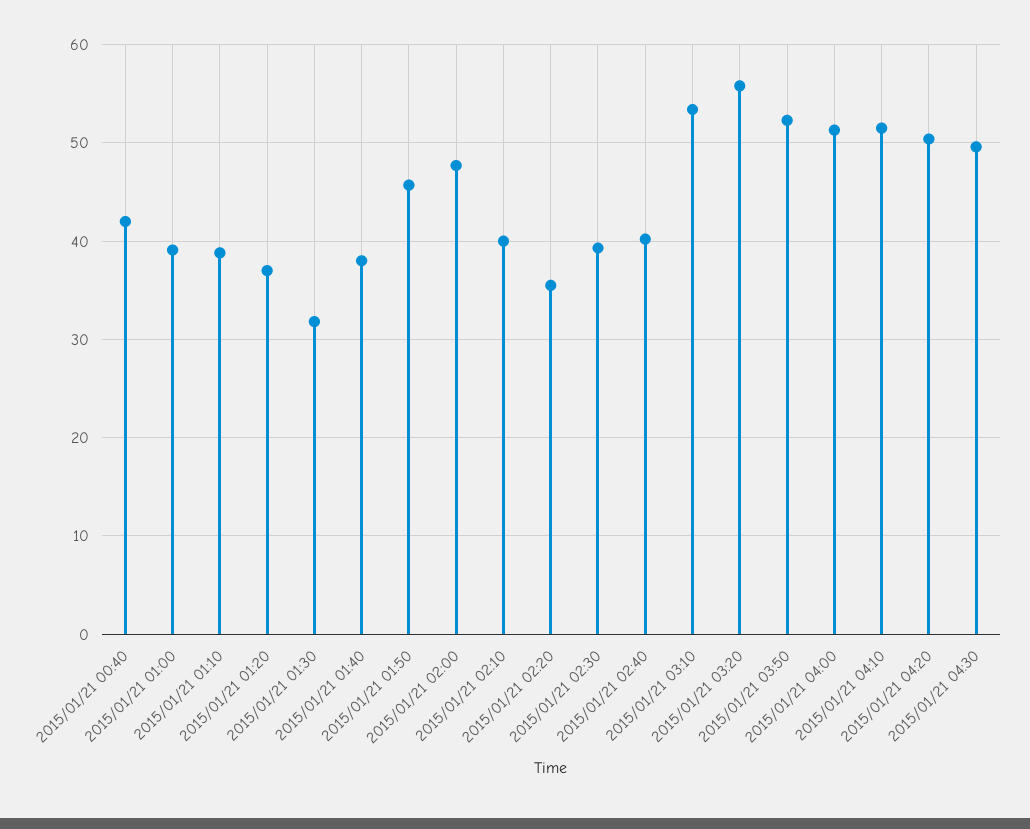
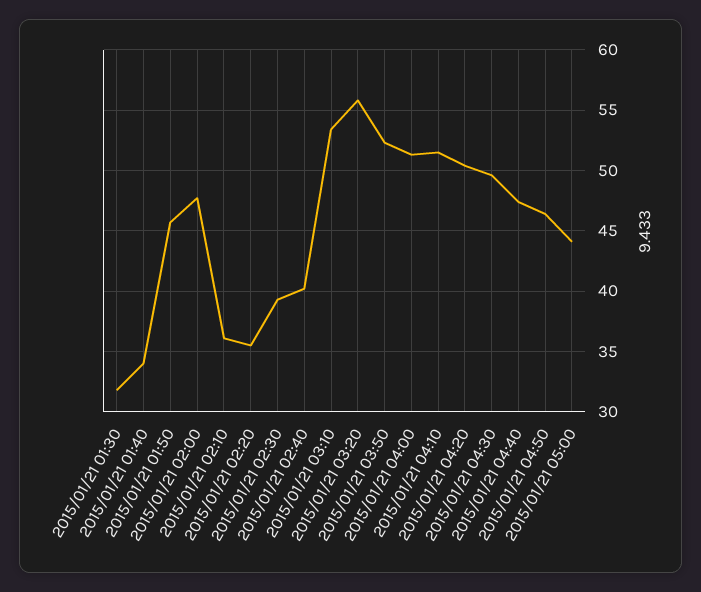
2015/01/21 00:40: 42 -> none
2015/01/21 01:00: 39 -> none
2015/01/21 01:10: 39 -> none
2015/01/21 01:20: 37 -> none
2015/01/21 01:40: 38 -> 34
2015/01/21 02:10: 40 -> 36
2015/01/21 04:40: none -> 47.5
2015/01/21 04:50: none -> 46.5
2015/01/21 05:00: none -> 44

